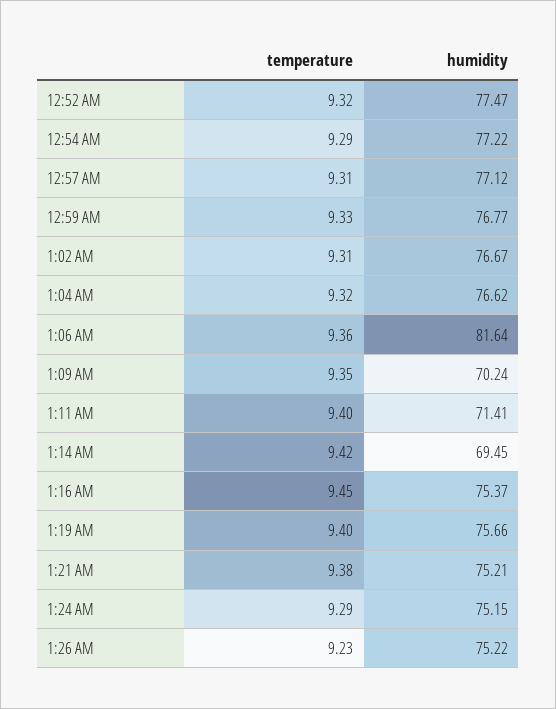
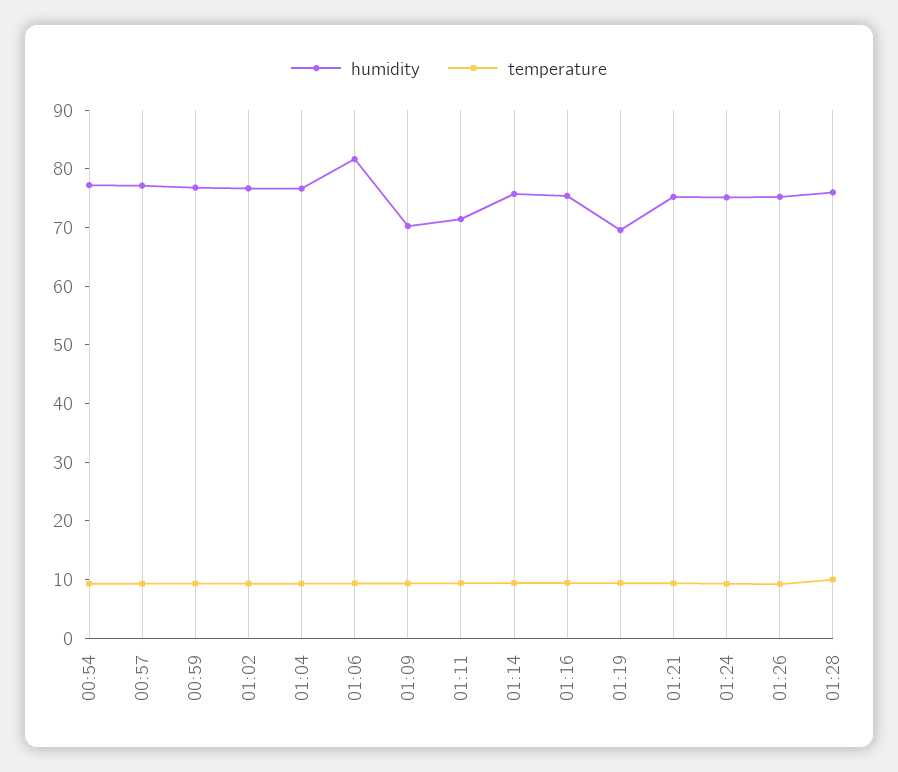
temperature, 12:52 AM: 9.32 -> none
humidity, 12:52 AM: 77.47 -> none
humidity, 1:14 AM: 69.45 -> 76
humidity, 1:19 AM: 75.66 -> 70
humidity, 01:28: none -> 76
temperature, 01:28: none -> 10

